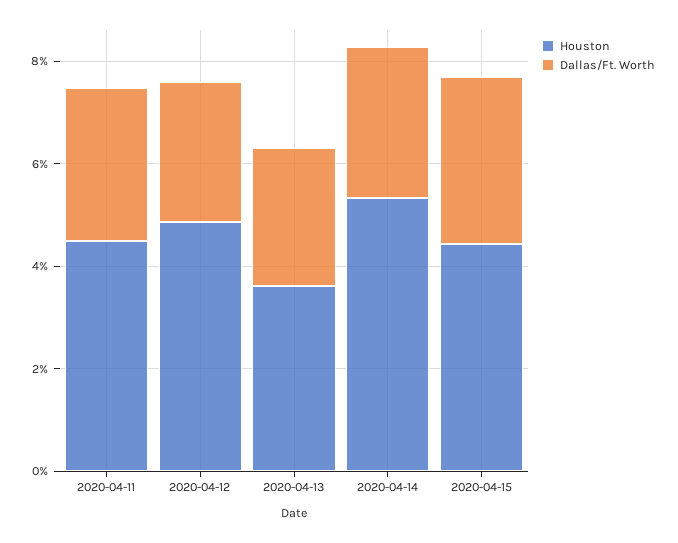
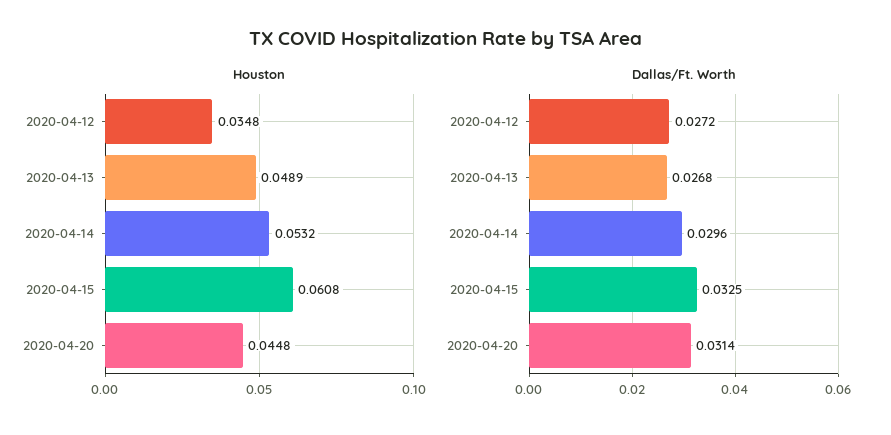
Houston, 2020-04-11: 0.045 -> none
Dallas/Ft. Worth, 2020-04-11: 0.03 -> none
Houston, 2020-04-12: 0.05 -> 0.0348
Houston, 2020-04-13: 0.035 -> 0.0489
Houston, 2020-04-15: 0.045 -> 0.0608
Houston, 2020-04-20: none -> 0.0448
Dallas/Ft. Worth, 2020-04-20: none -> 0.0314

